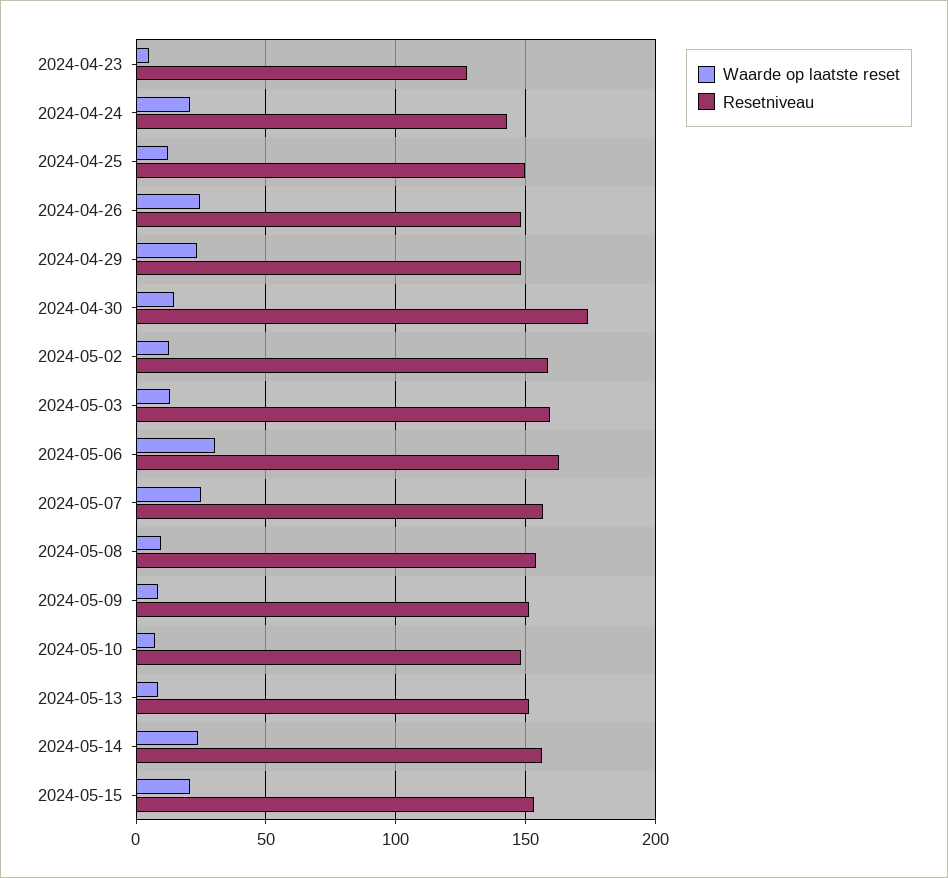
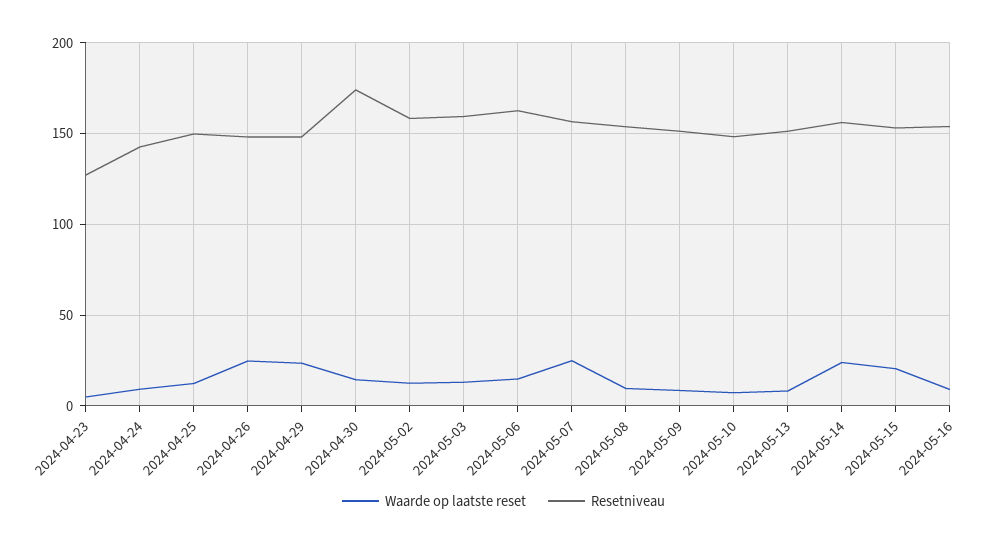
Waarde op laatste reset, 2024-04-24: 20 -> 10
Waarde op laatste reset, 2024-05-06: 30 -> 15
Waarde op laatste reset, 2024-05-16: none -> 10
Resetniveau, 2024-05-16: none -> 155

